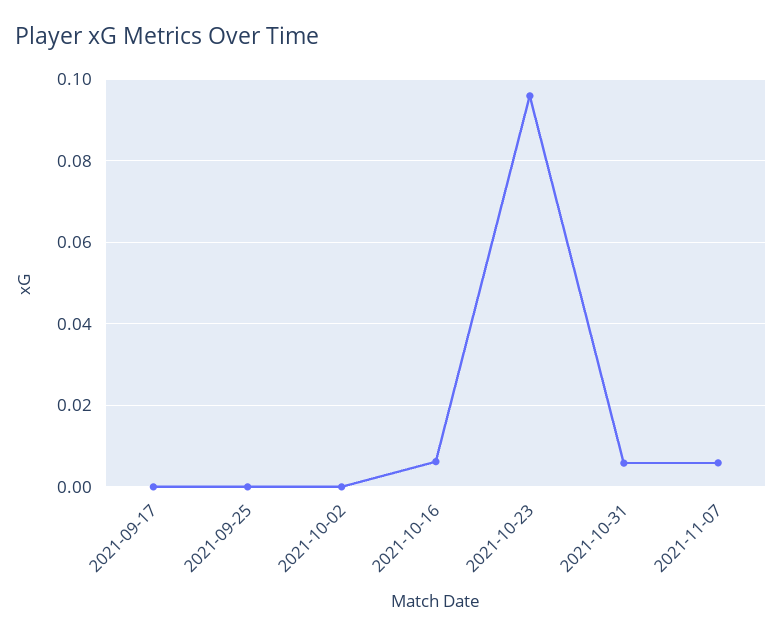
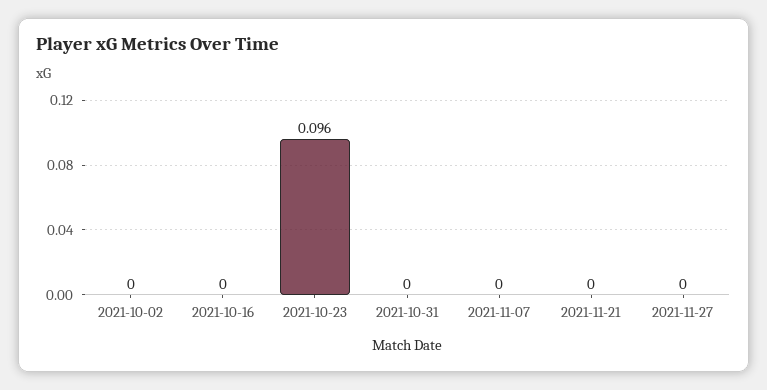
2021-09-17: 0 -> none
2021-09-25: 0 -> none
2021-10-16: 0.006 -> 0
2021-10-31: 0.006 -> 0
2021-11-07: 0.006 -> 0
2021-11-21: none -> 0
2021-11-27: none -> 0

